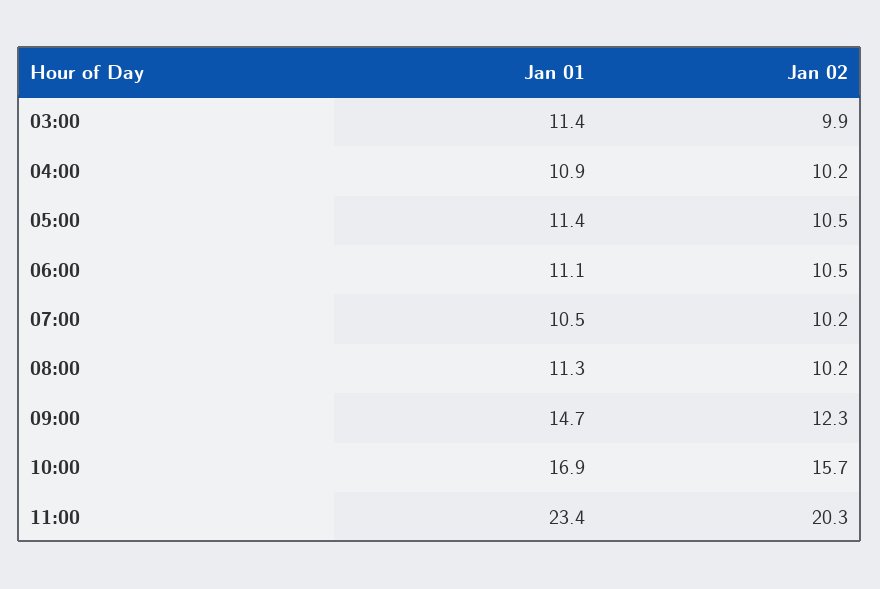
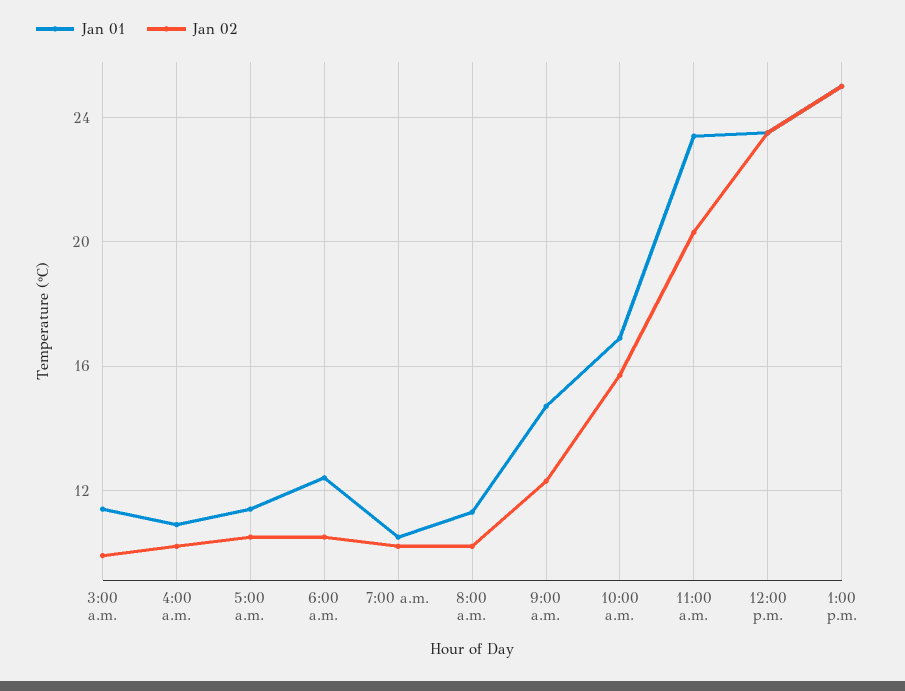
Jan 01, 06:00: 11.1 -> 12.5
Jan 01, 12:00 p.m.: none -> 23.5
Jan 02, 12:00 p.m.: none -> 23.5
Jan 01, 1:00 p.m.: none -> 25
Jan 02, 1:00 p.m.: none -> 25

